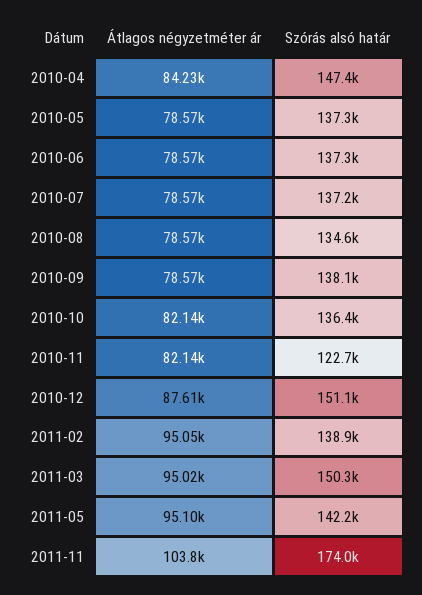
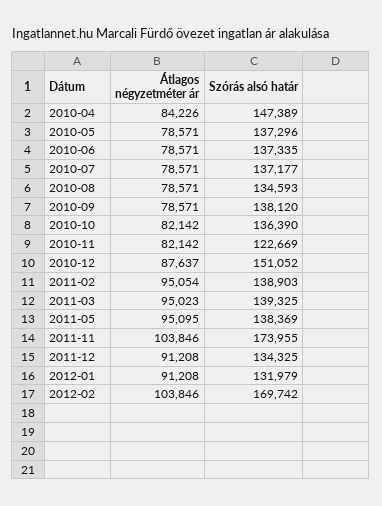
Átlagos négyzetméter ár, 2010-12: 87610 -> 87637
Szórás alsó határ, 2011-03: 150300 -> 139325
Szórás alsó határ, 2011-05: 142200 -> 138369
Átlagos négyzetméter ár, 2011-12: none -> 91208
Szórás alsó határ, 2011-12: none -> 134325
Átlagos négyzetméter ár, 2012-01: none -> 91208
Szórás alsó határ, 2012-01: none -> 131979
Átlagos négyzetméter ár, 2012-02: none -> 103846
Szórás alsó határ, 2012-02: none -> 169742

